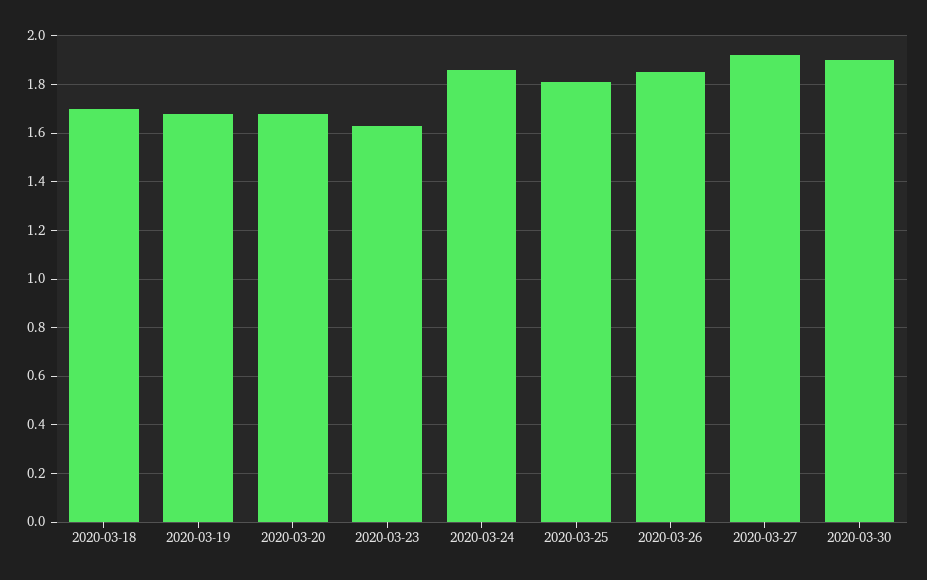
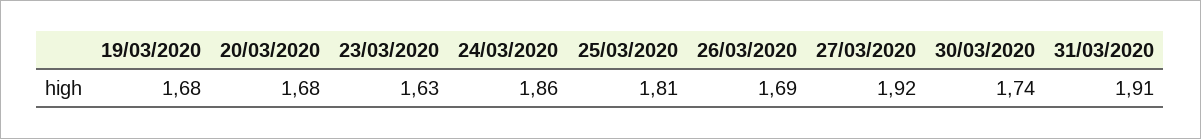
2020-03-18: 1.7 -> none
2020-03-26: 1.85 -> 1.69
2020-03-30: 1.9 -> 1.74
31/03/2020: none -> 1.91

